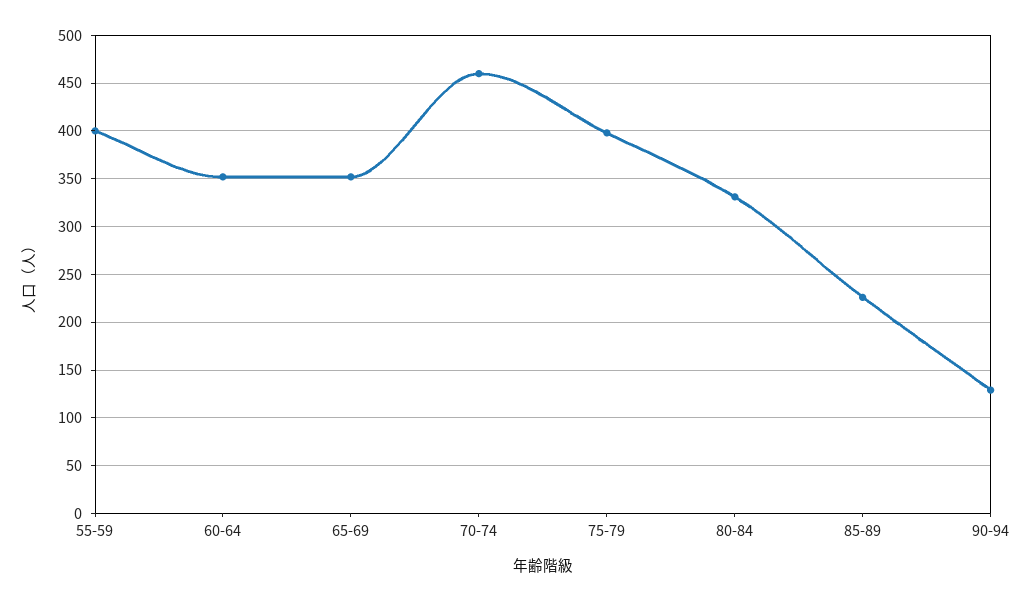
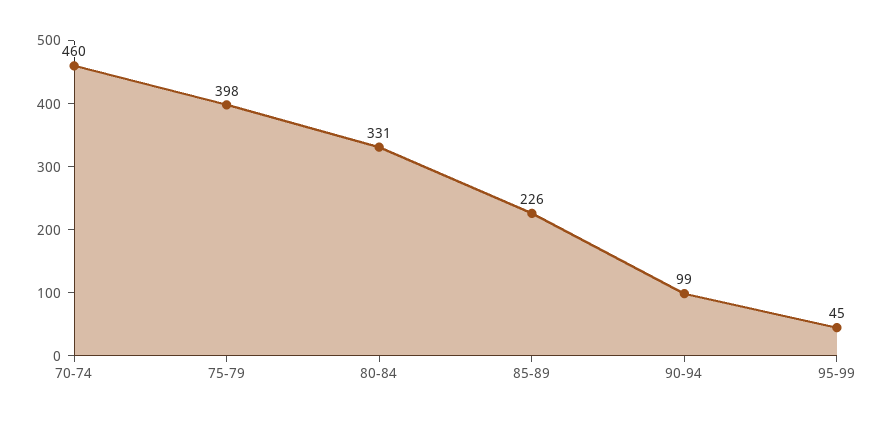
55-59: 400 -> none
60-64: 350 -> none
65-69: 350 -> none
90-94: 130 -> 99
95-99: none -> 45

